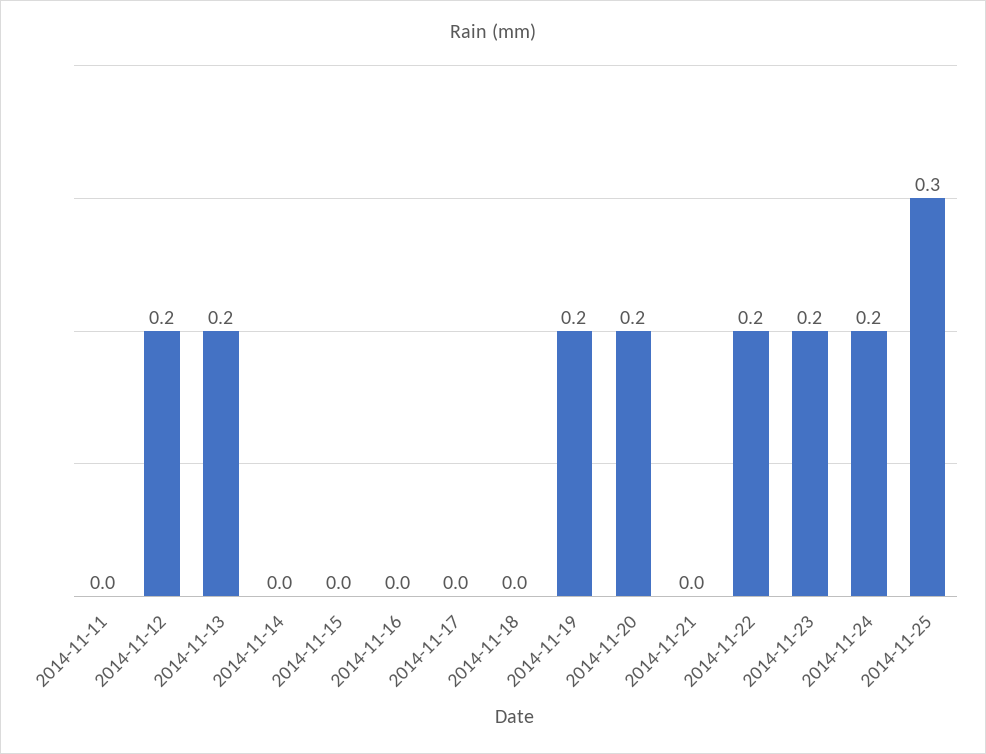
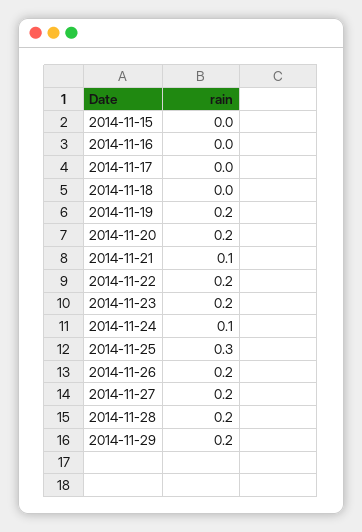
2014-11-11: 0 -> none
2014-11-12: 0.2 -> none
2014-11-13: 0.2 -> none
2014-11-14: 0 -> none
2014-11-21: 0 -> 0.1
2014-11-24: 0.2 -> 0.1
2014-11-26: none -> 0.2
2014-11-27: none -> 0.2
2014-11-28: none -> 0.2
2014-11-29: none -> 0.2

